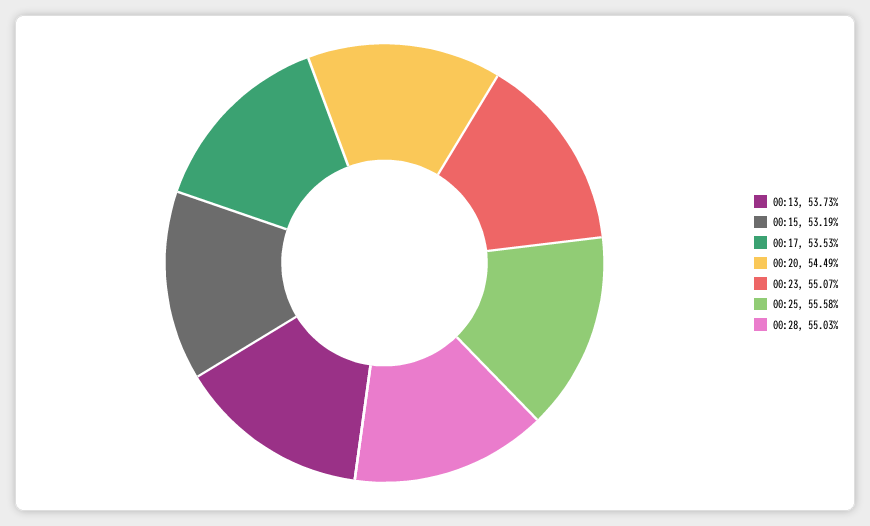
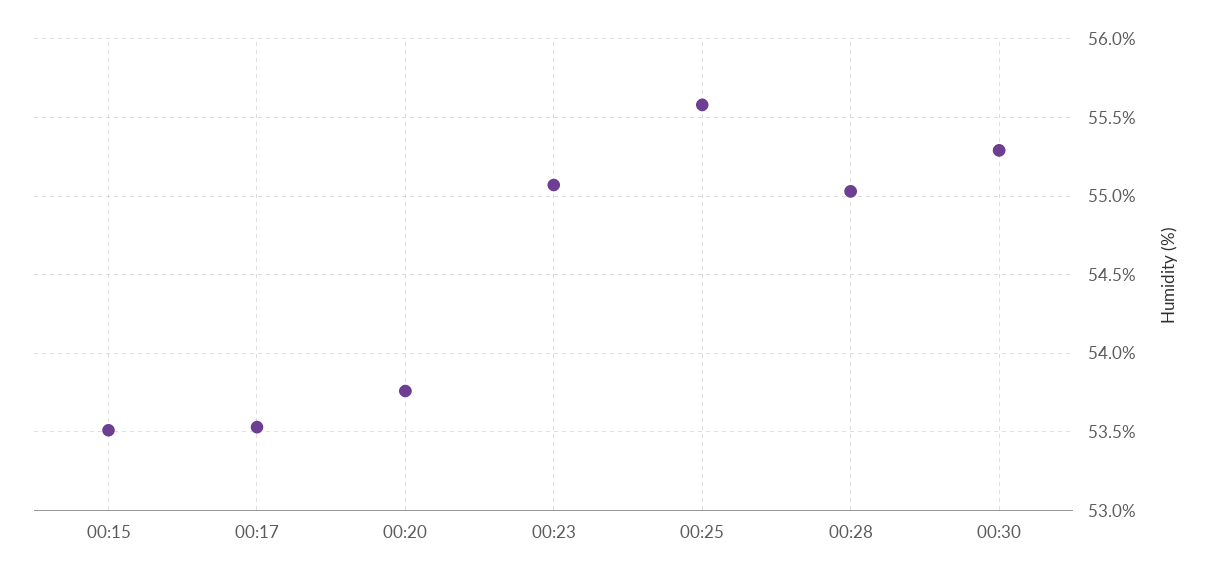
00:13: 53.73 -> none
00:15: 53.19 -> 53.5
00:20: 54.49 -> 53.75
00:30: none -> 55.3

